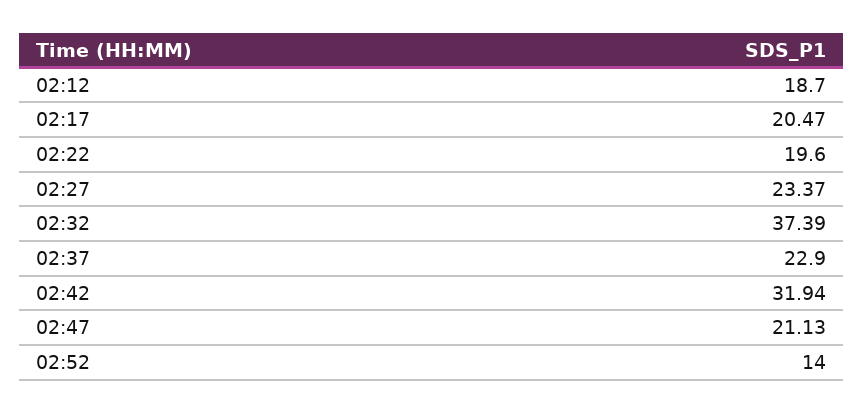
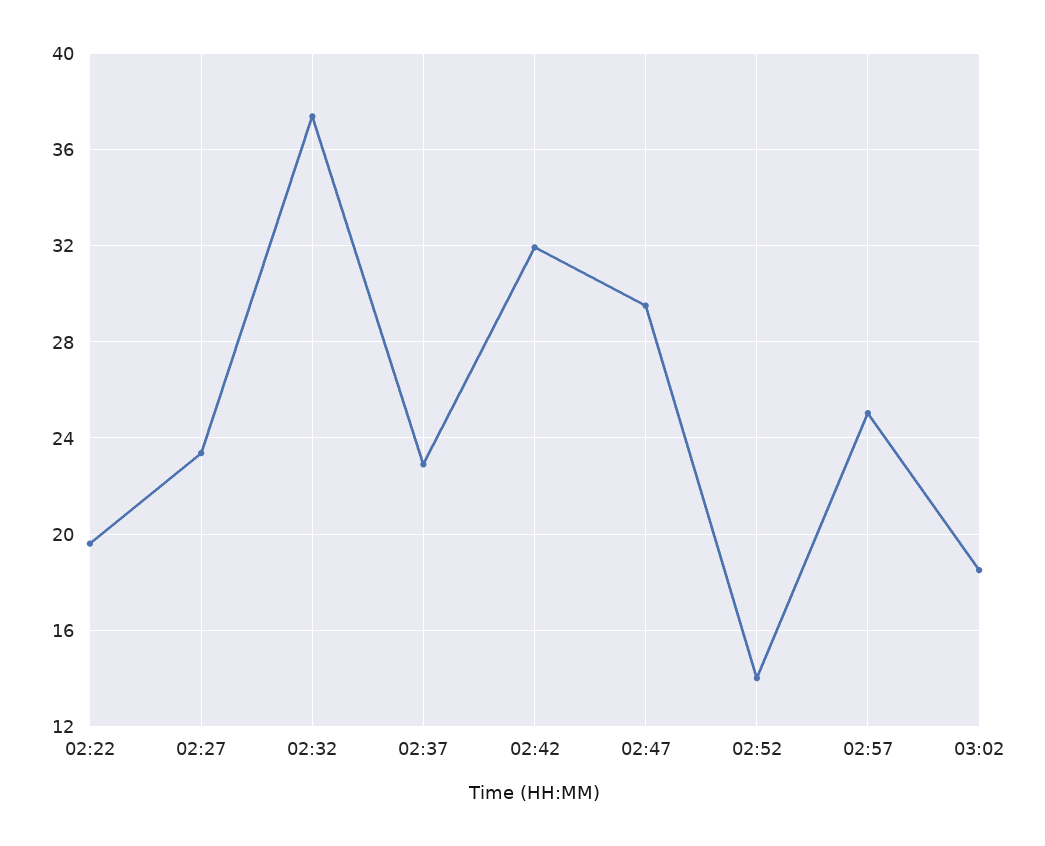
02:12: 18.7 -> none
02:17: 20.47 -> none
02:47: 21.13 -> 29.5
02:57: none -> 25
03:02: none -> 18.5

